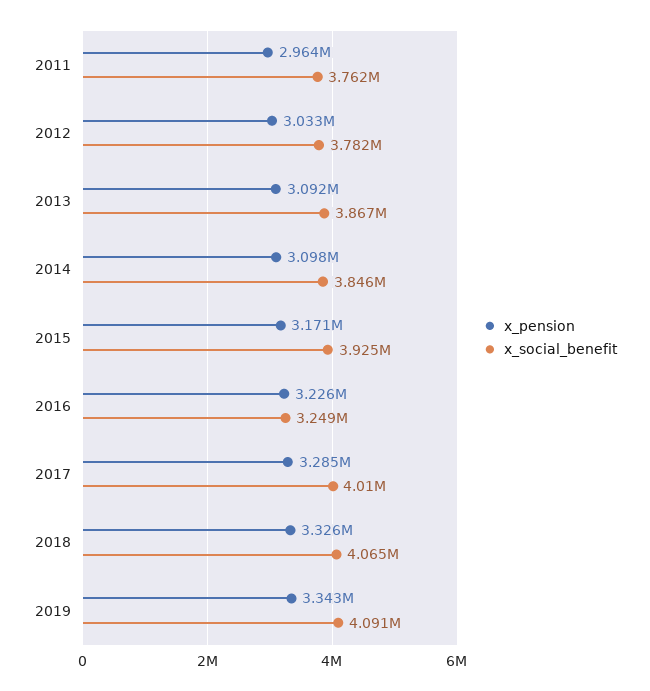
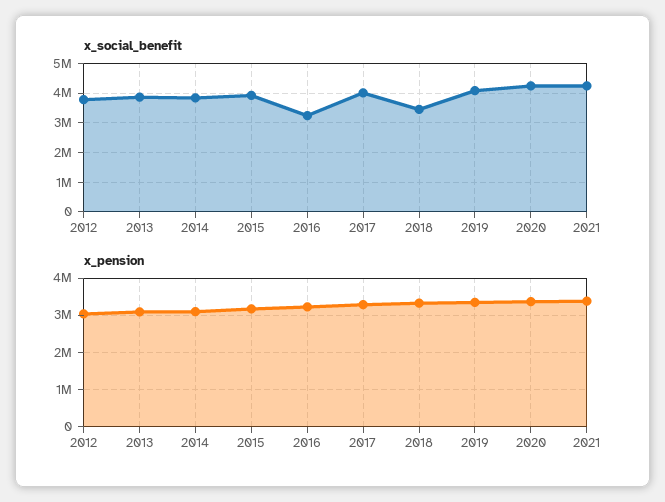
x_pension, 2011: 2964000 -> none
x_social_benefit, 2011: 3762000 -> none
x_social_benefit, 2018: 4065000 -> 3500000
x_social_benefit, 2020: none -> 4250000
x_social_benefit, 2021: none -> 4250000
x_pension, 2020: none -> 3400000
x_pension, 2021: none -> 3400000

